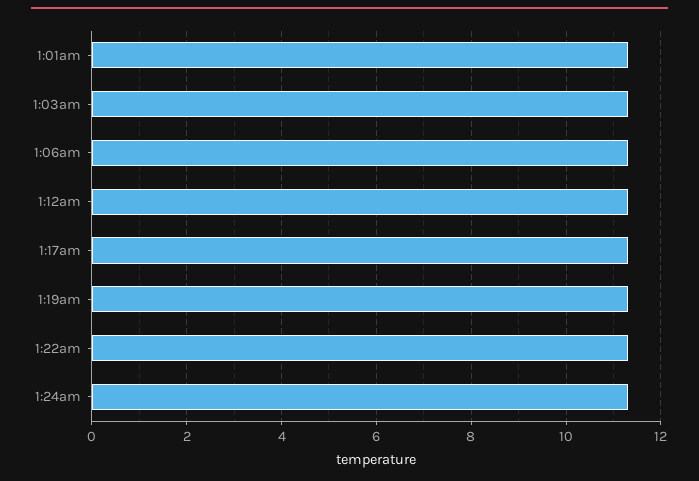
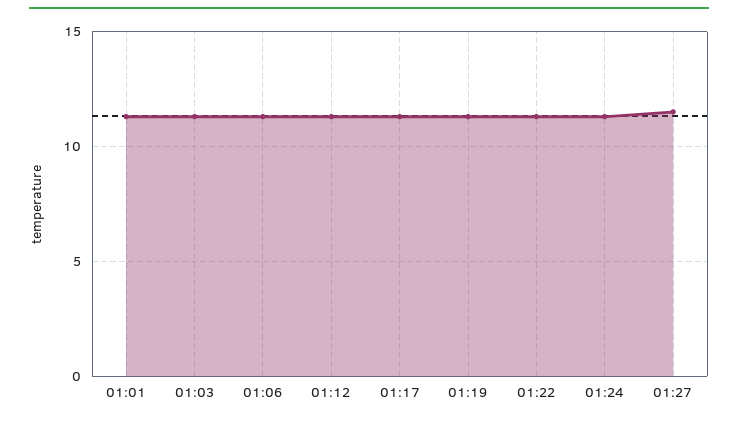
01:27: none -> 11.5

